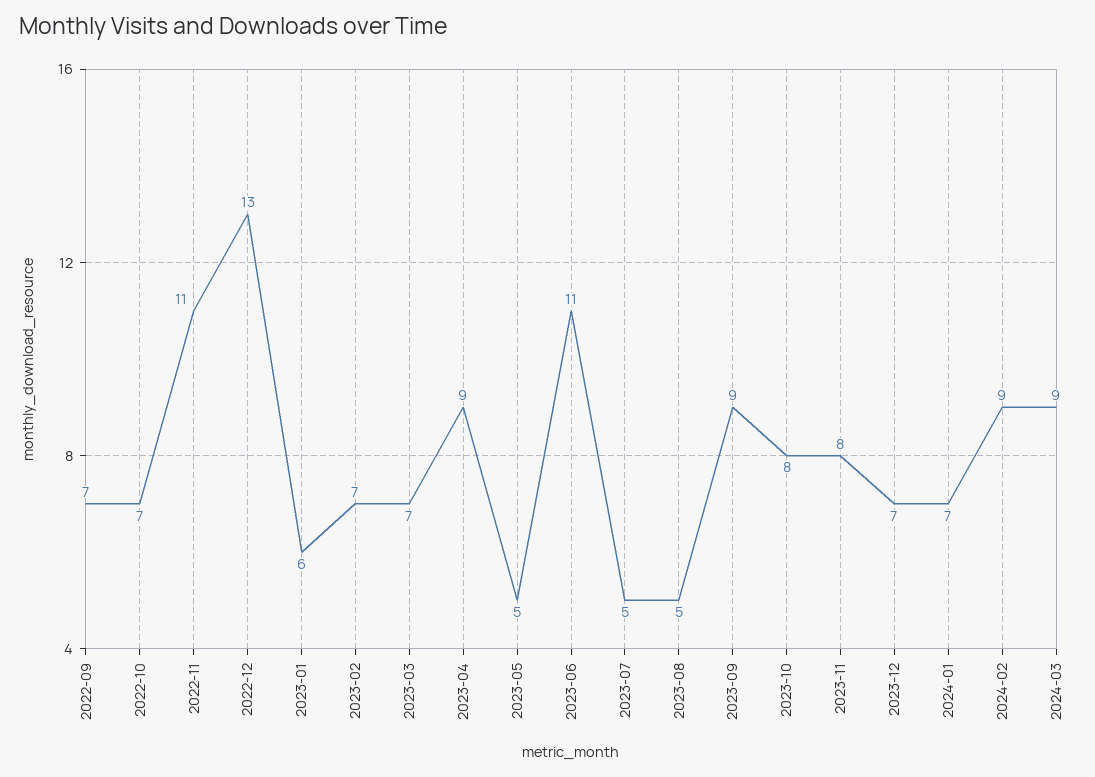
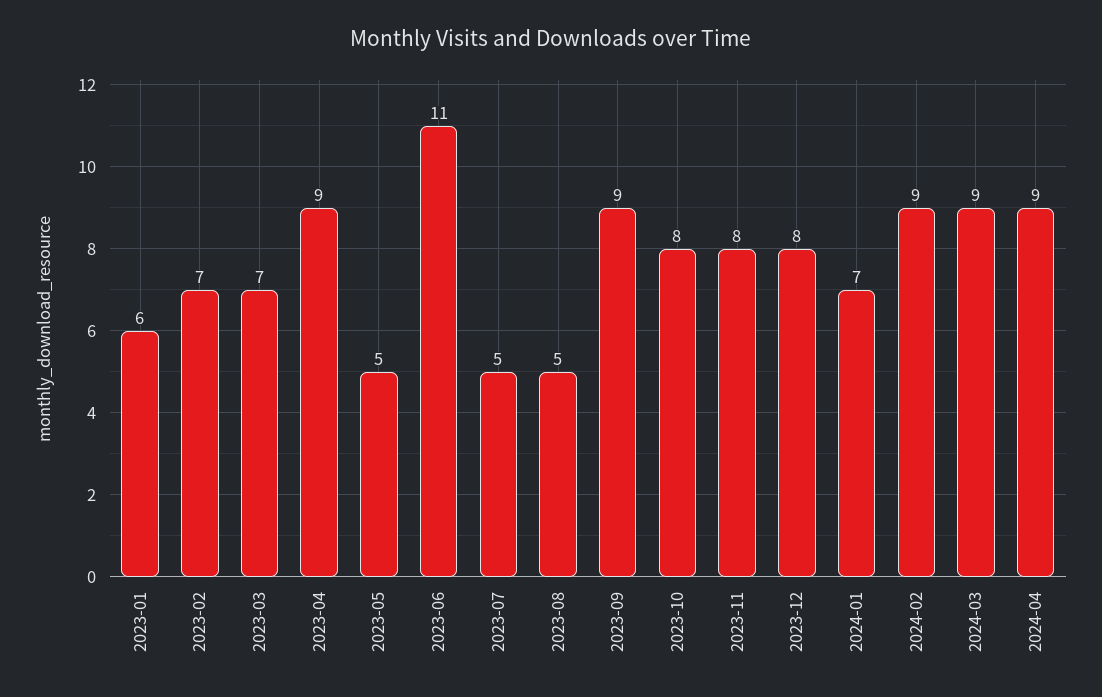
2022-09: 7 -> none
2022-10: 7 -> none
2022-11: 11 -> none
2022-12: 13 -> none
2023-12: 7 -> 8
2024-04: none -> 9

